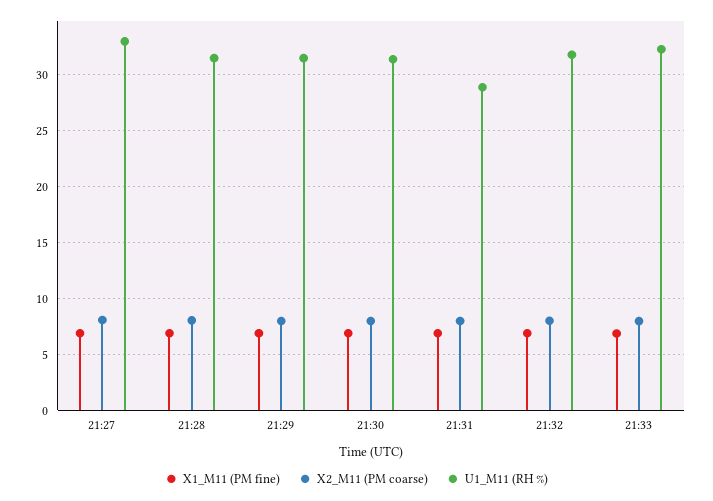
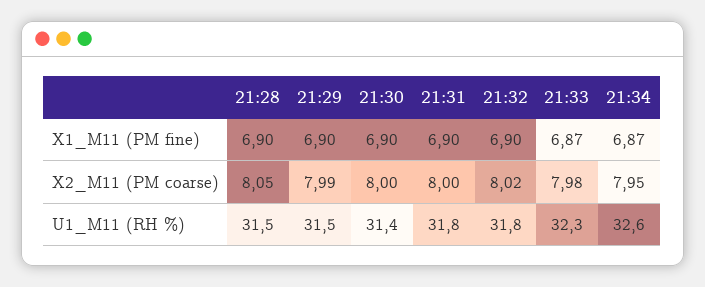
X1_M11 (PM fine), 21:27: 7 -> none
X2_M11 (PM coarse), 21:27: 8 -> none
U1_M11 (RH %), 21:27: 33 -> none
U1_M11 (RH %), 21:31: 29 -> 31.8
X1_M11 (PM fine), 21:34: none -> 6.87
X2_M11 (PM coarse), 21:34: none -> 7.95
U1_M11 (RH %), 21:34: none -> 32.6

